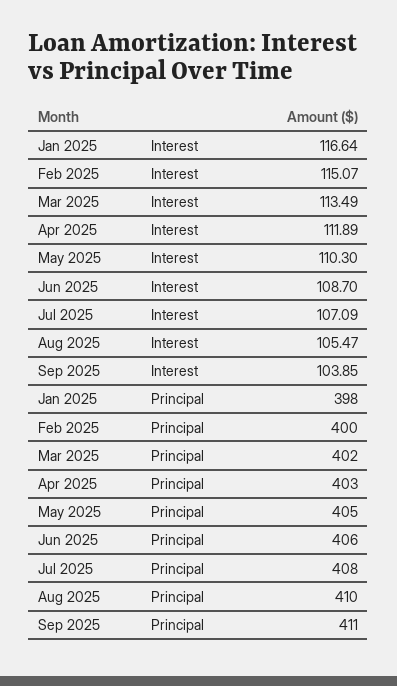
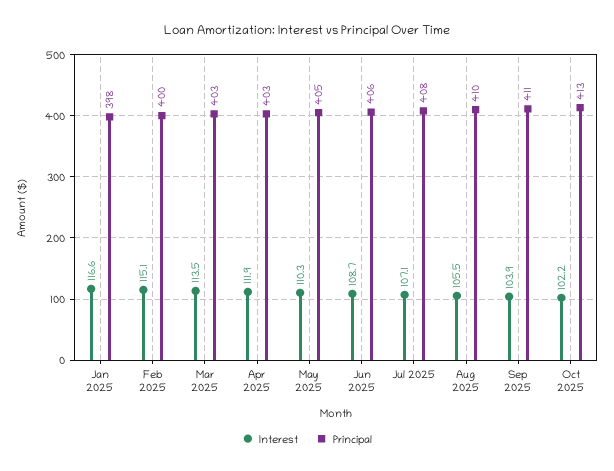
Principal, Mar 2025: 402 -> 403
Interest, Oct 2025: none -> 102.2
Principal, Oct 2025: none -> 413

